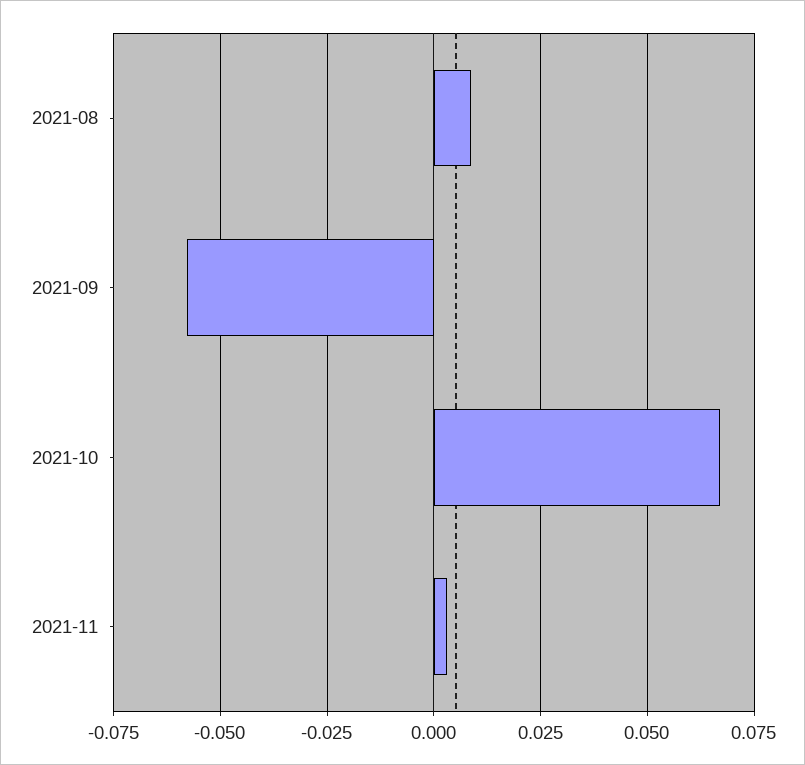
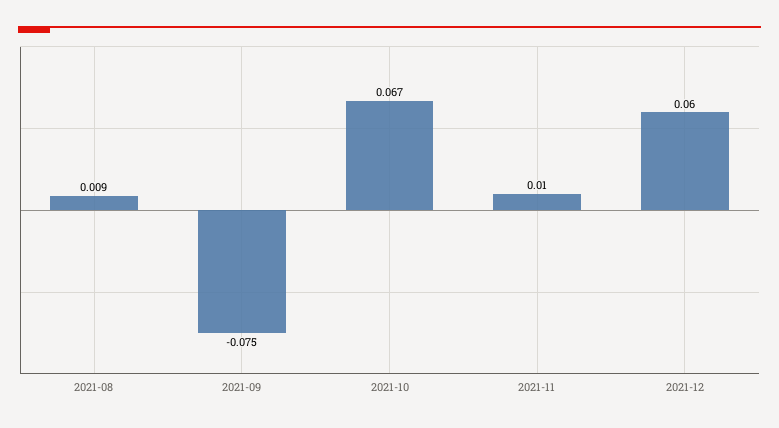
2021-09: -0.0575 -> -0.075
2021-11: 0.0025 -> 0.01
2021-12: none -> 0.06

